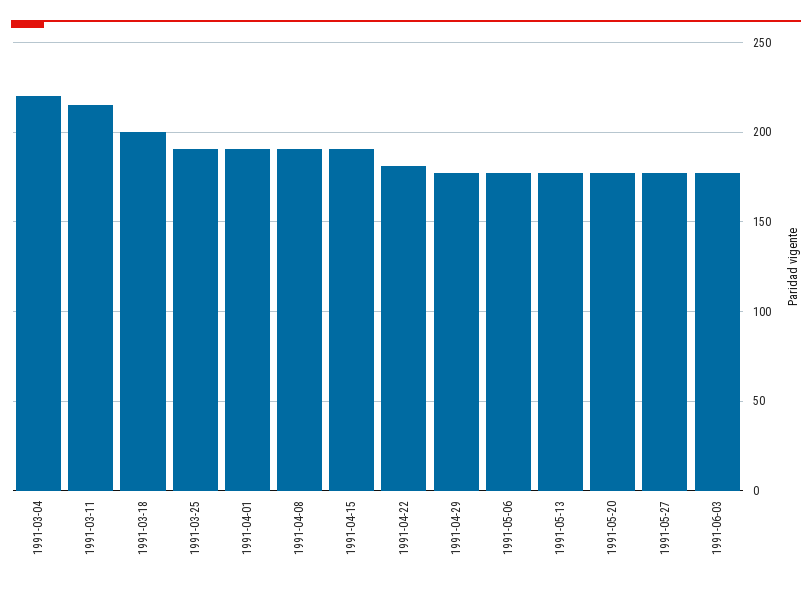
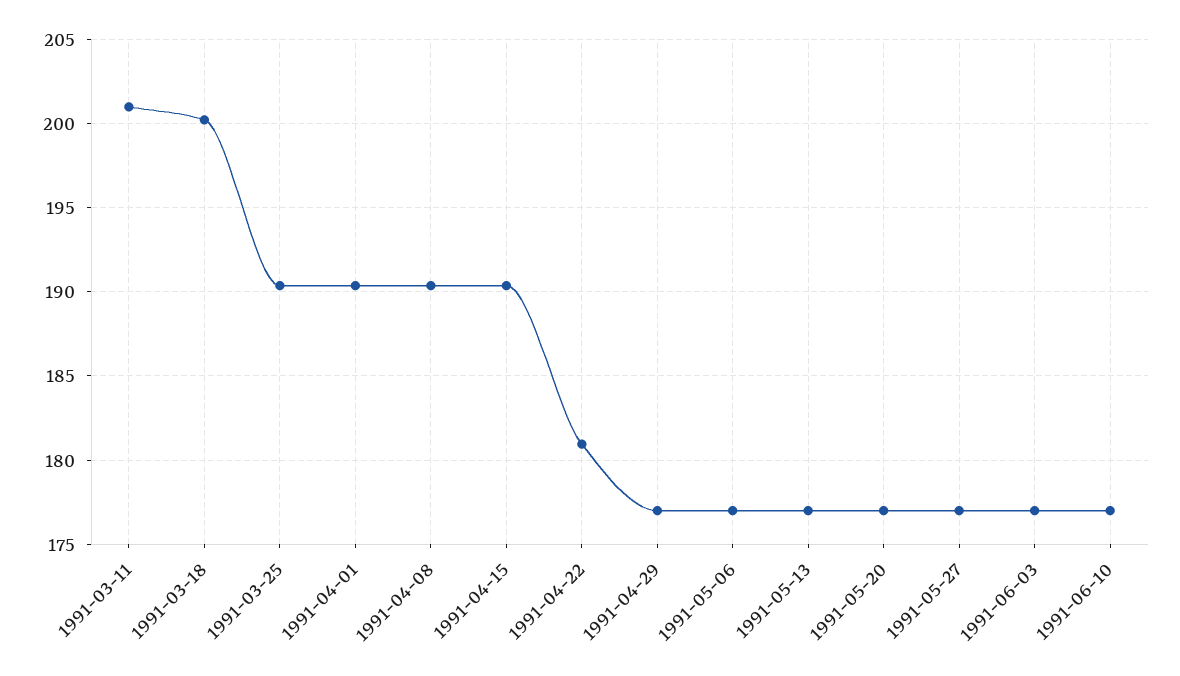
1991-03-04: 220 -> none
1991-03-11: 215 -> 201
1991-06-10: none -> 177

